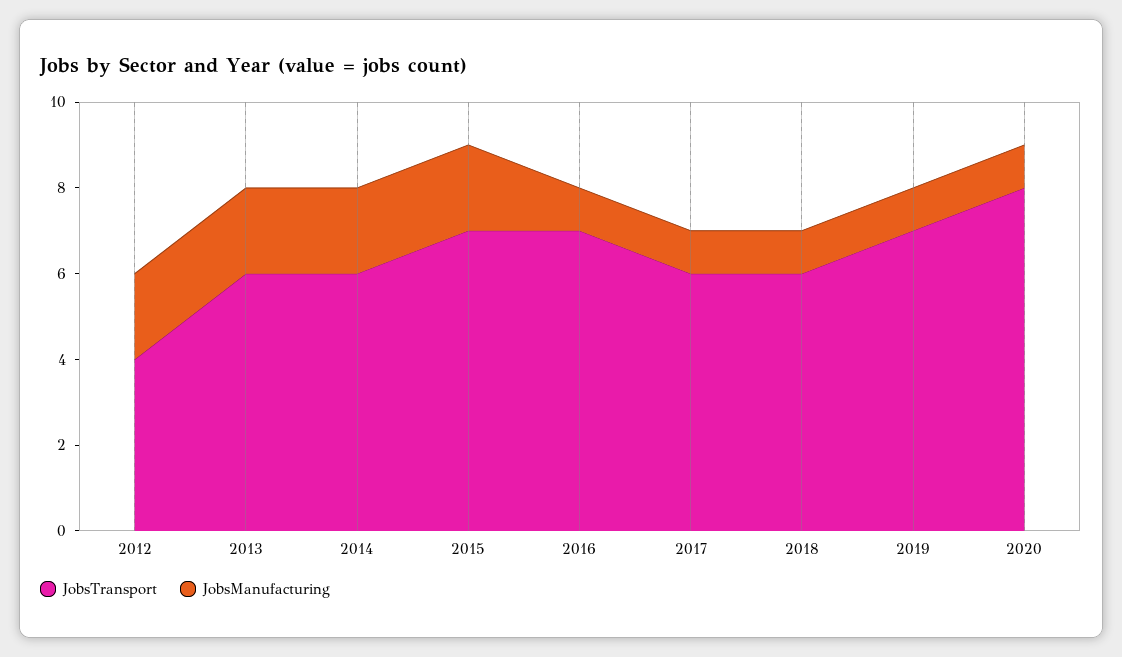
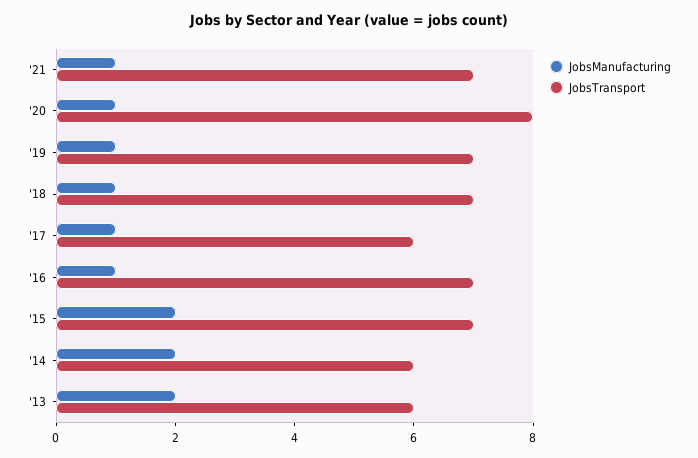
JobsTransport, 2012: 4 -> none
JobsManufacturing, 2012: 2 -> none
JobsTransport, 2018: 6 -> 7
JobsManufacturing, '21: none -> 1
JobsTransport, '21: none -> 7

